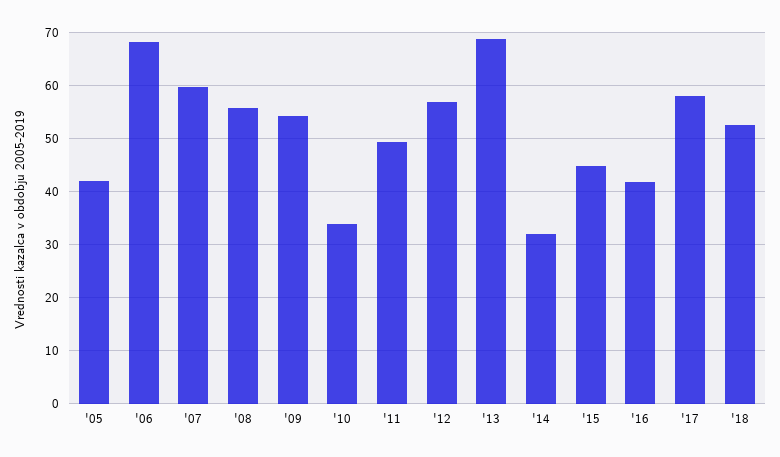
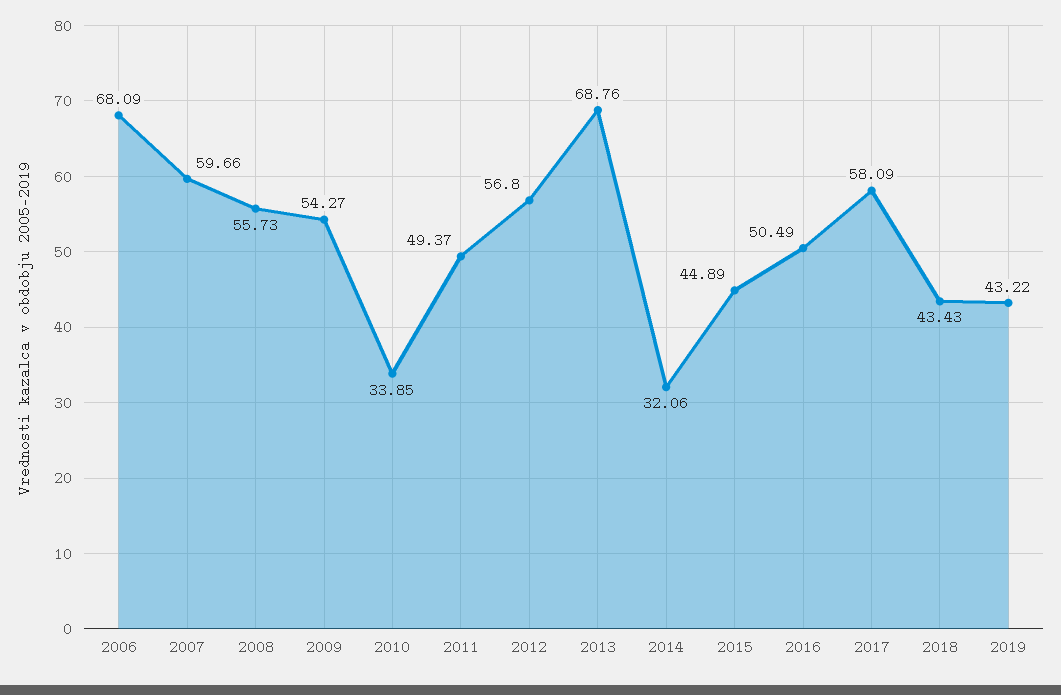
'05: 42 -> none
'16: 42 -> 50.49
'18: 52 -> 43.43
2019: none -> 43.22

